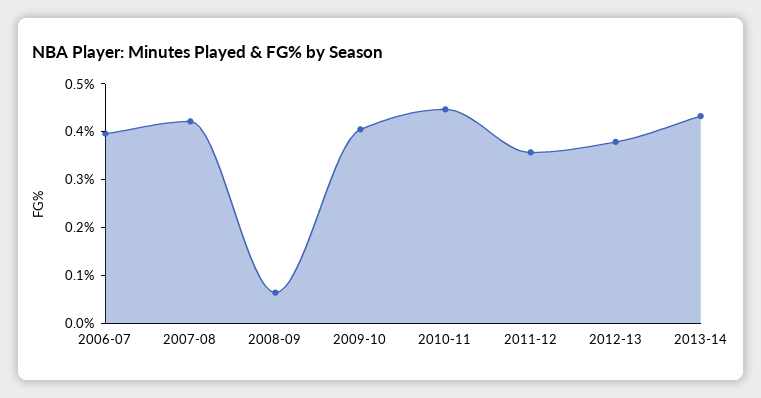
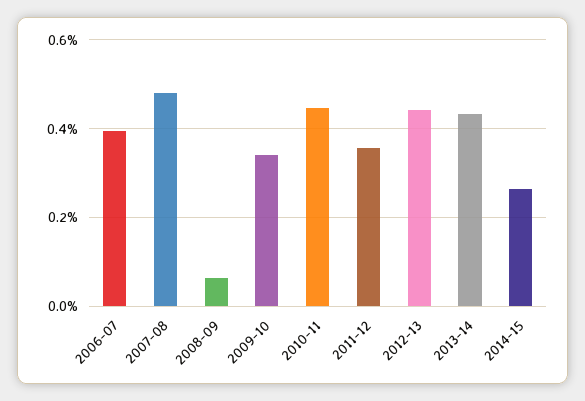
2007-08: 0.42 -> 0.48
2009-10: 0.4 -> 0.34
2012-13: 0.38 -> 0.44
2014-15: none -> 0.26

